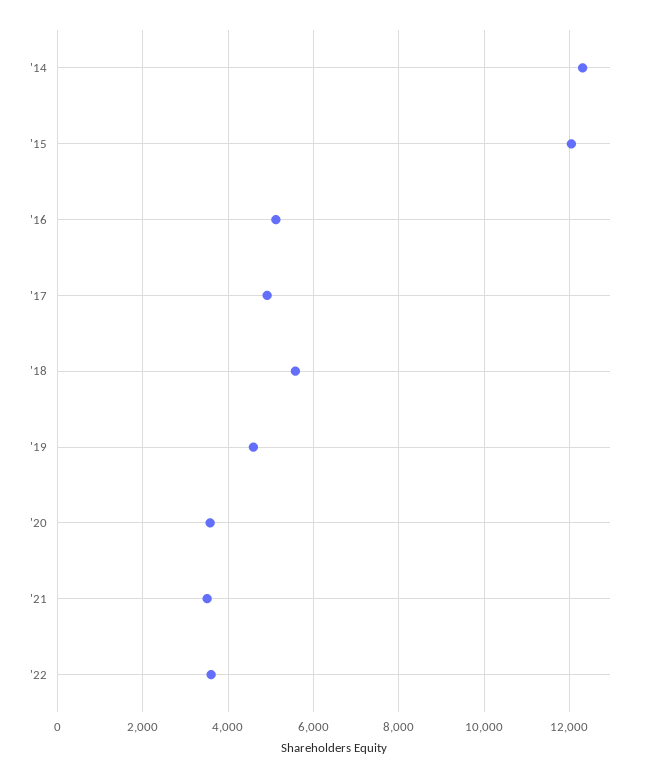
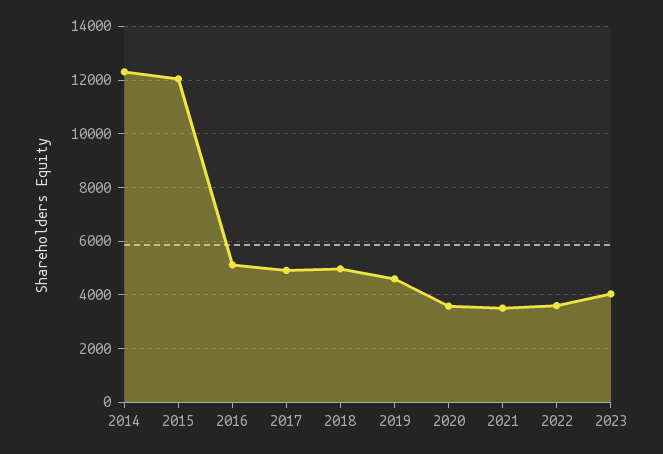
'18: 5600 -> 5000
2023: none -> 4000

